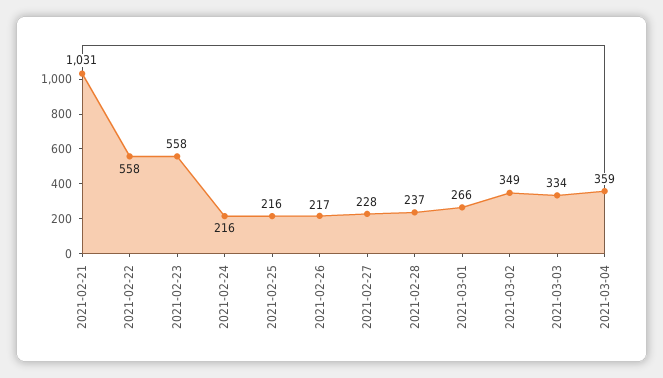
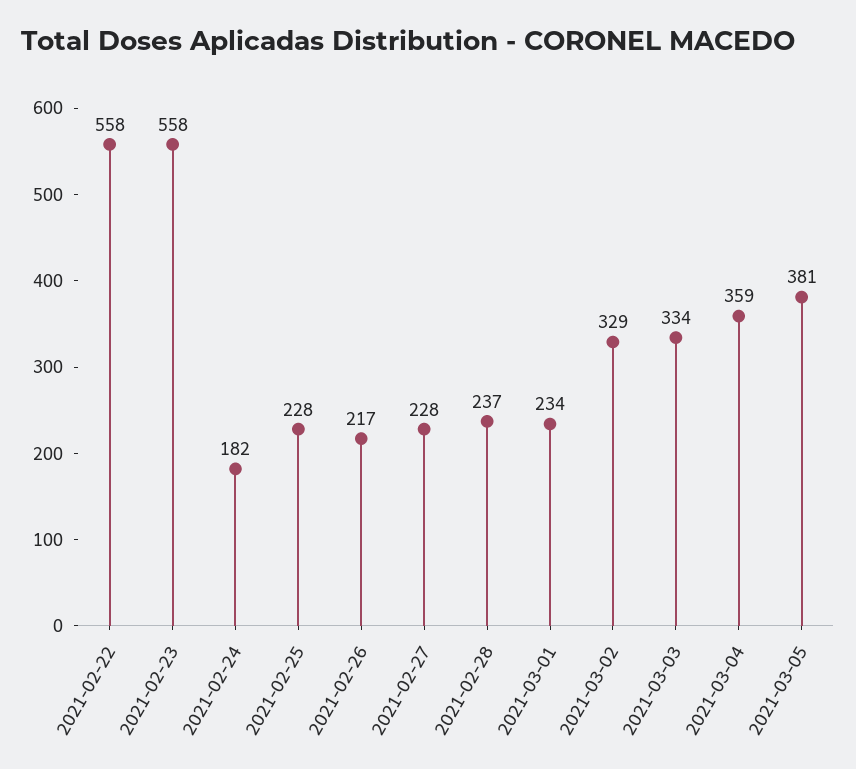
2021-02-21: 1031 -> none
2021-02-24: 216 -> 182
2021-02-25: 216 -> 228
2021-03-01: 266 -> 234
2021-03-02: 349 -> 329
2021-03-05: none -> 381

